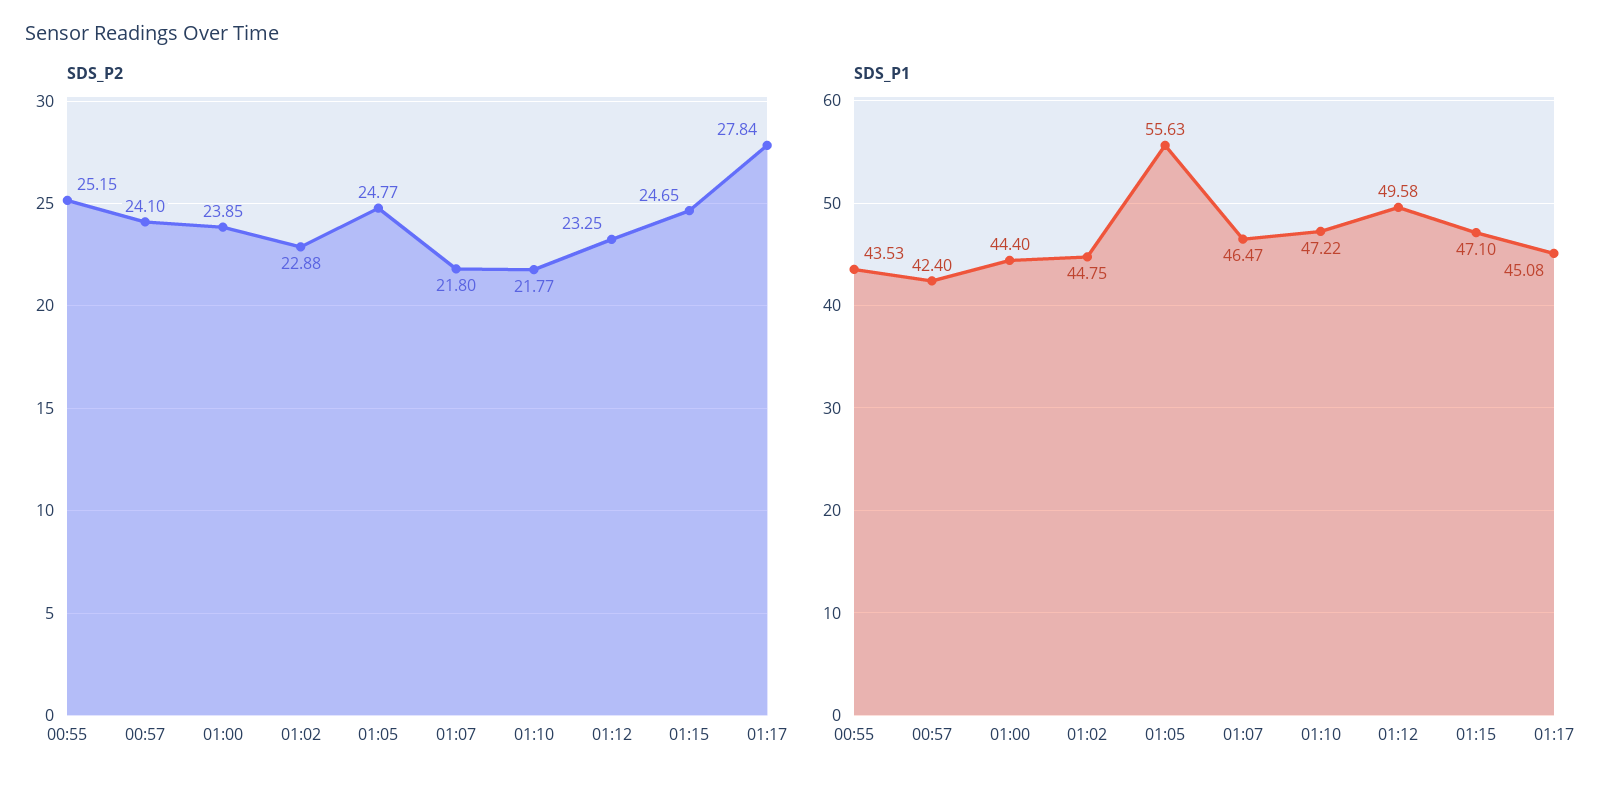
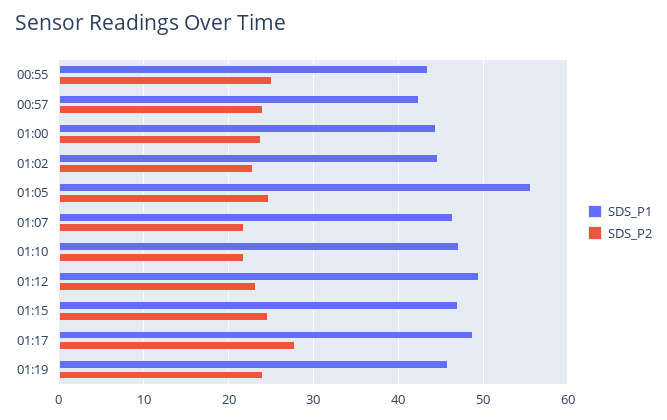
SDS_P1, 01:17: 45.08 -> 49
SDS_P1, 01:19: none -> 46
SDS_P2, 01:19: none -> 24

